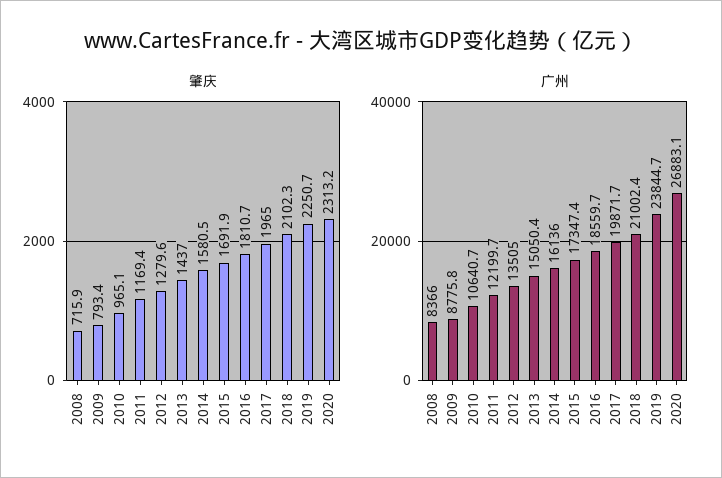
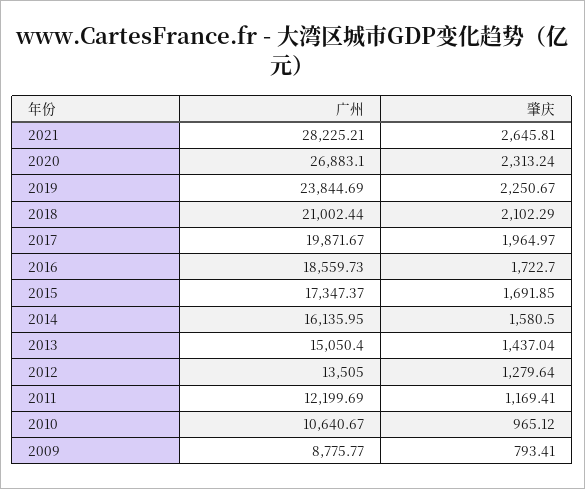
肇庆, 2008: 715.9 -> none
肇庆, 2016: 1810.7 -> 1722.7
广州, 2008: 8366 -> none
广州, 2021: none -> 28225.21
肇庆, 2021: none -> 2645.81

